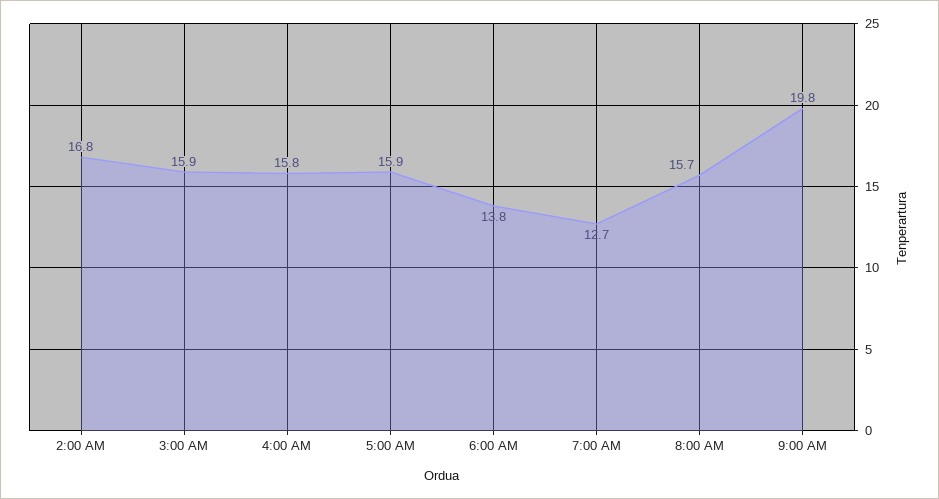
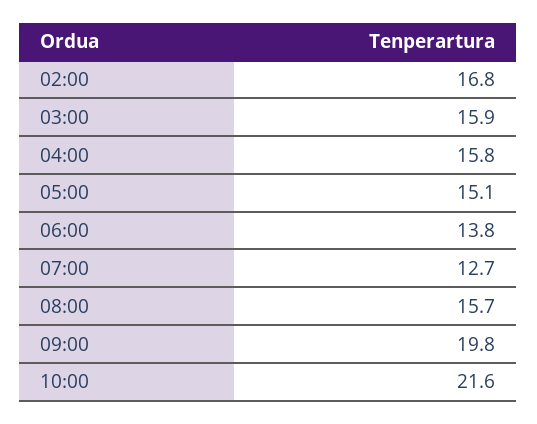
5:00 AM: 15.9 -> 15.1
10:00: none -> 21.6

